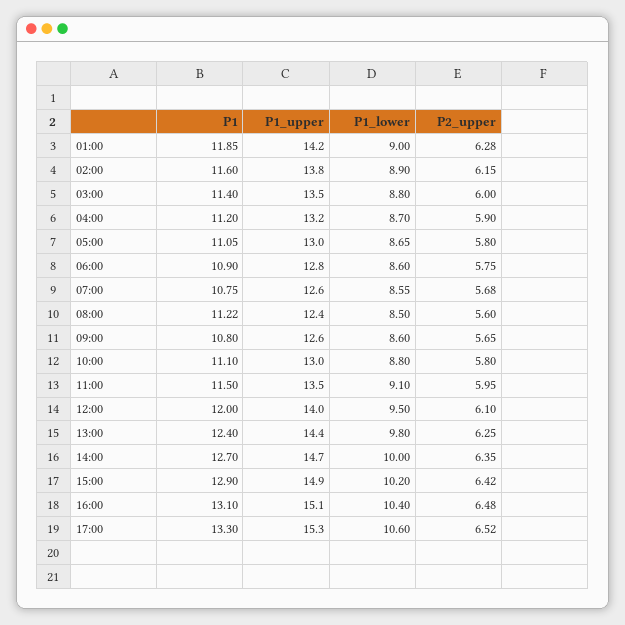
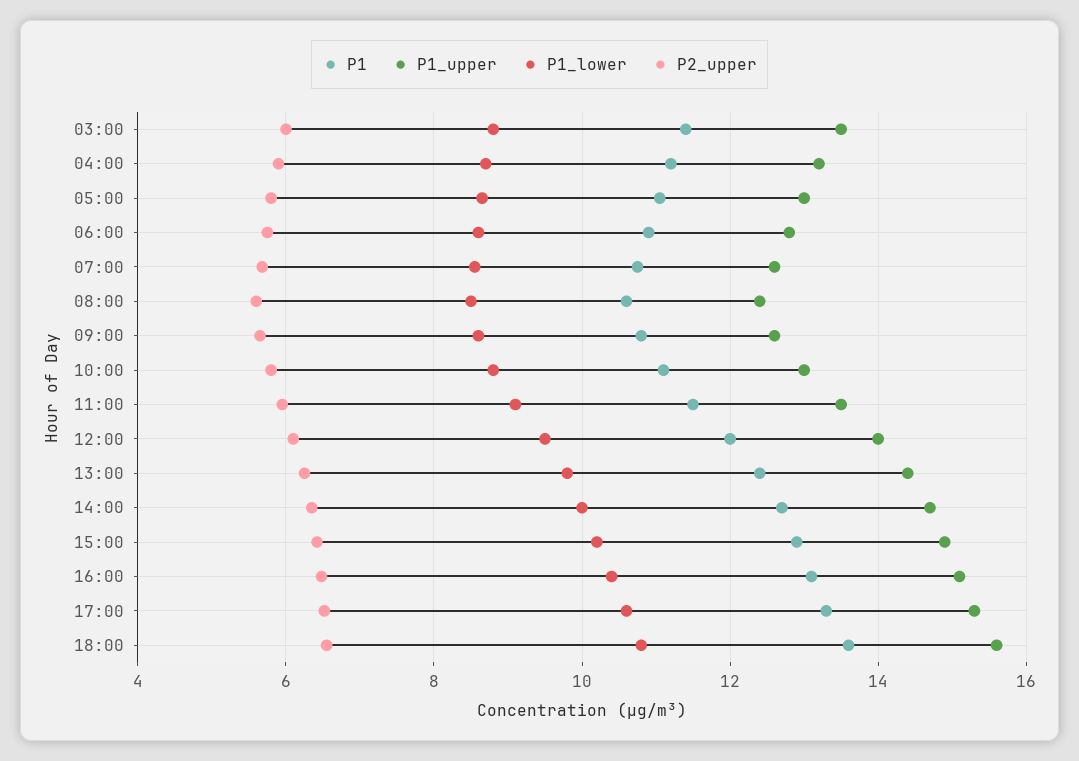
P1, 01:00: 11.85 -> none
P1_upper, 01:00: 14.2 -> none
P1_lower, 01:00: 9 -> none
P2_upper, 01:00: 6.28 -> none
P1, 02:00: 11.6 -> none
P1_upper, 02:00: 13.8 -> none
P1_lower, 02:00: 8.9 -> none
P2_upper, 02:00: 6.15 -> none
P1, 08:00: 11.22 -> 10.6
P1, 18:00: none -> 13.6
P1_upper, 18:00: none -> 15.6
P1_lower, 18:00: none -> 10.8
P2_upper, 18:00: none -> 6.6

